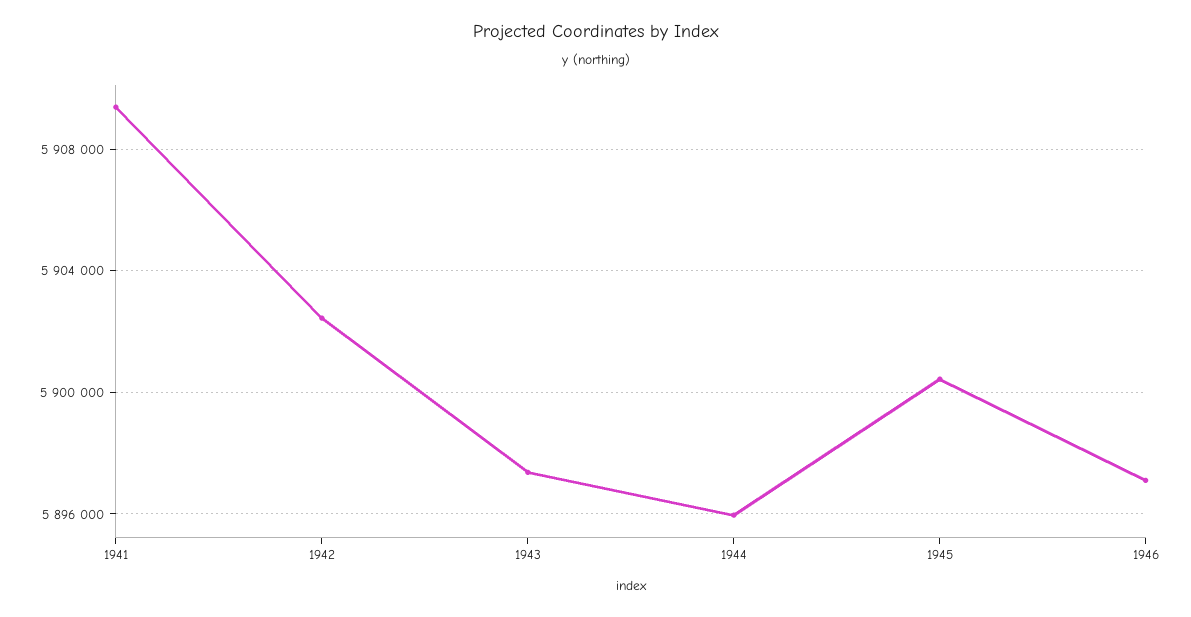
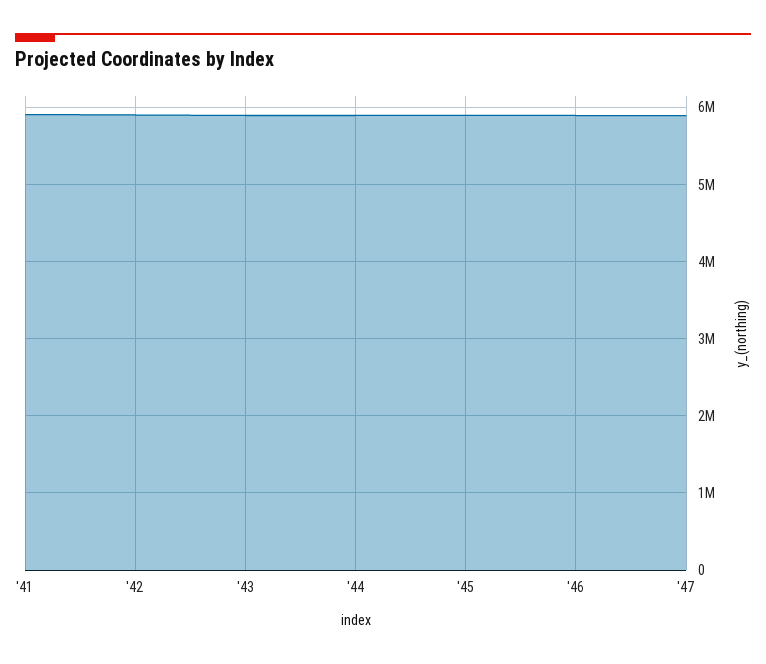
'47: none -> 5900000

